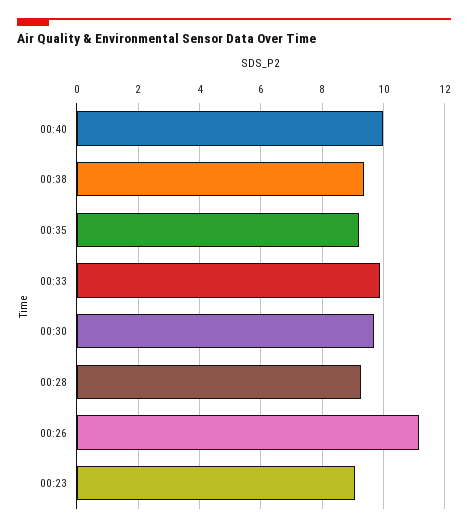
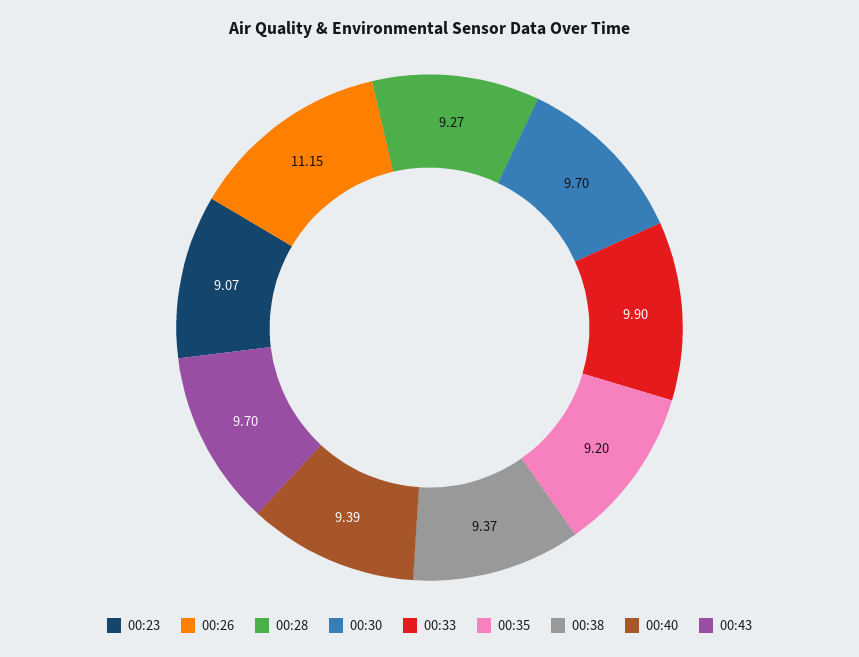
00:40: 10 -> 9.39
00:43: none -> 9.7

